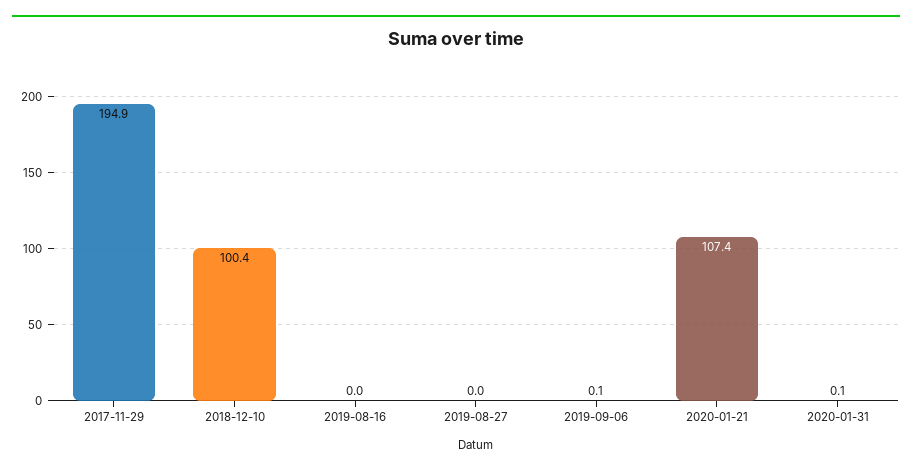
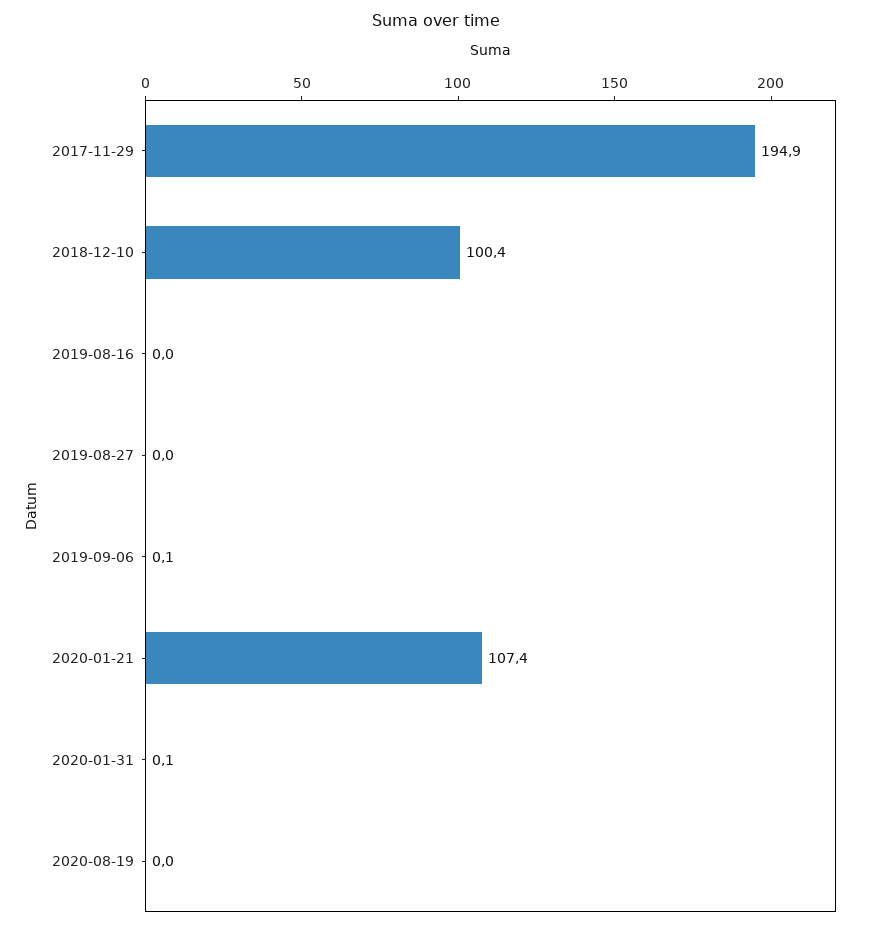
2020-08-19: none -> 0

